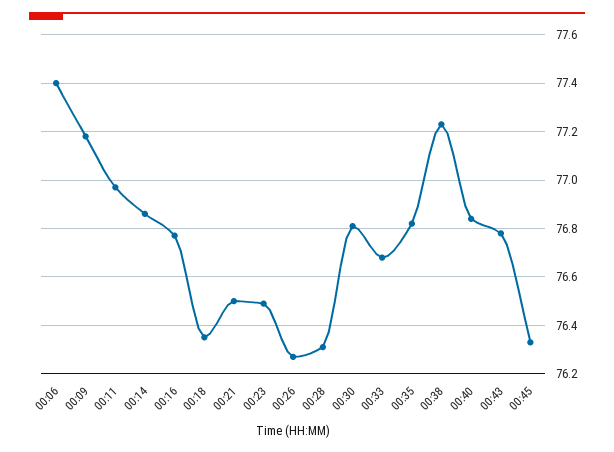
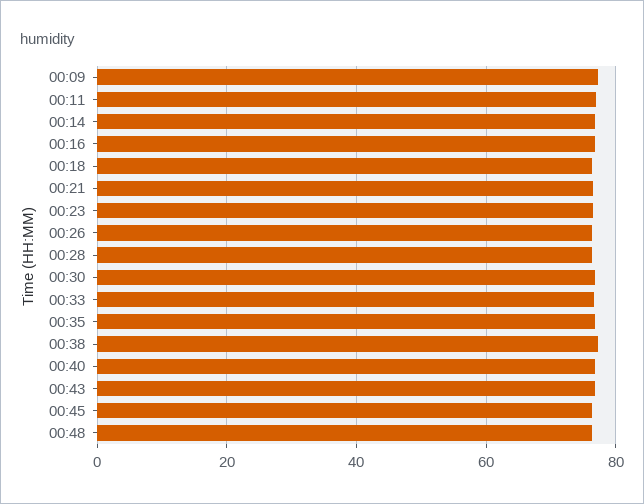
00:06: 77.4 -> none
00:48: none -> 76

